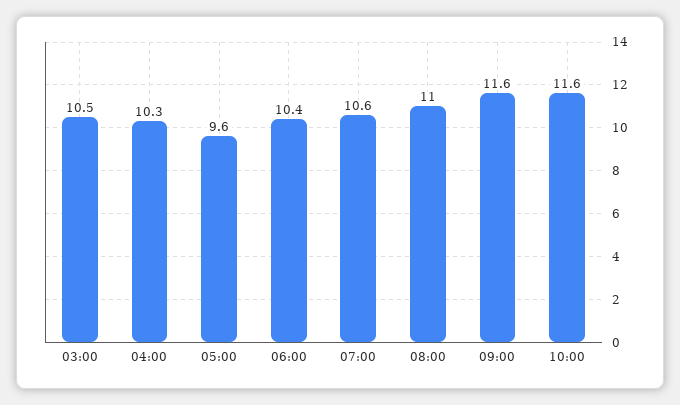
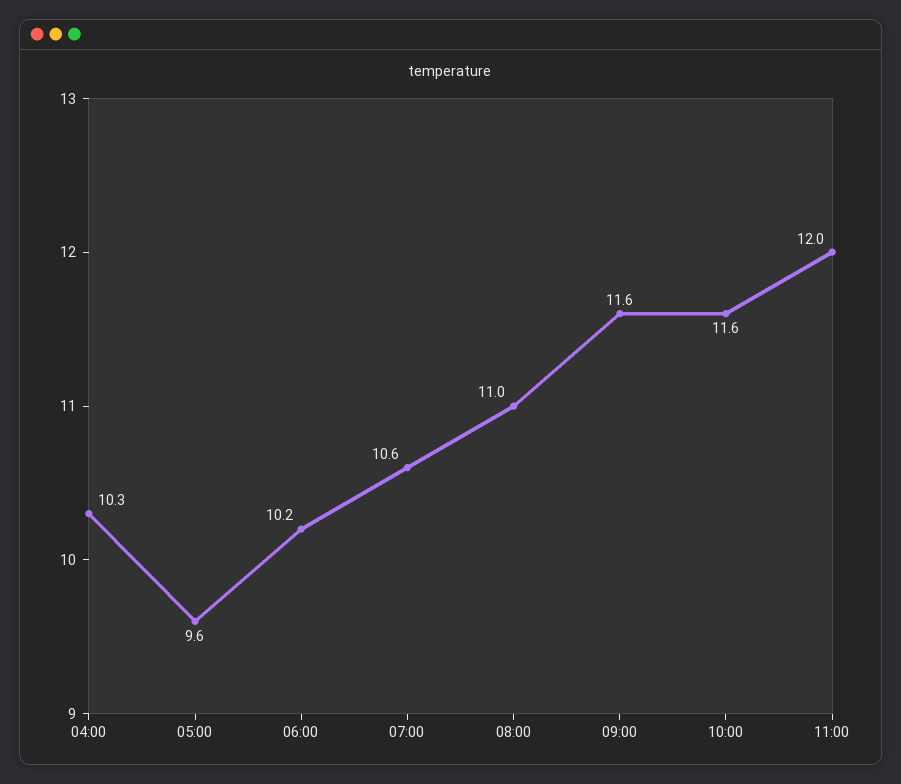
03:00: 10.5 -> none
06:00: 10.4 -> 10.2
11:00: none -> 12

